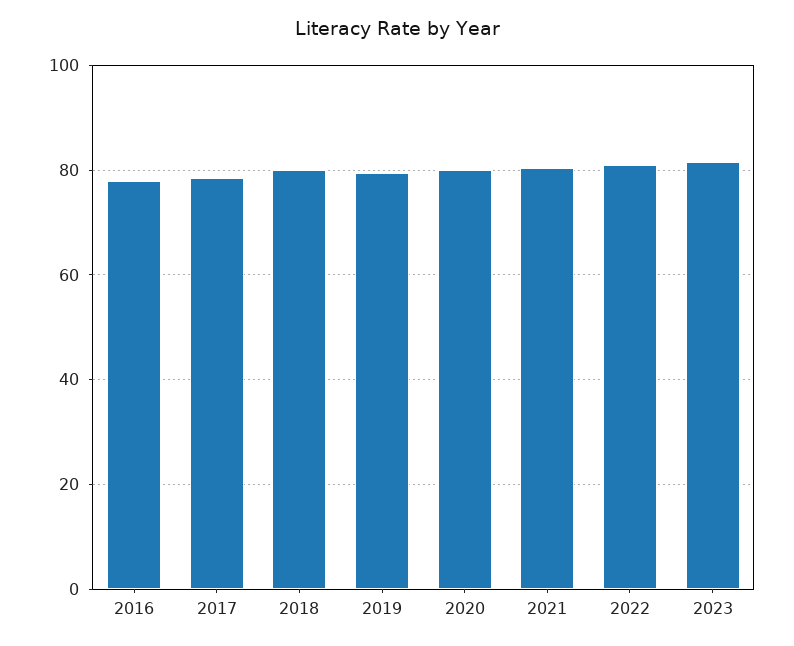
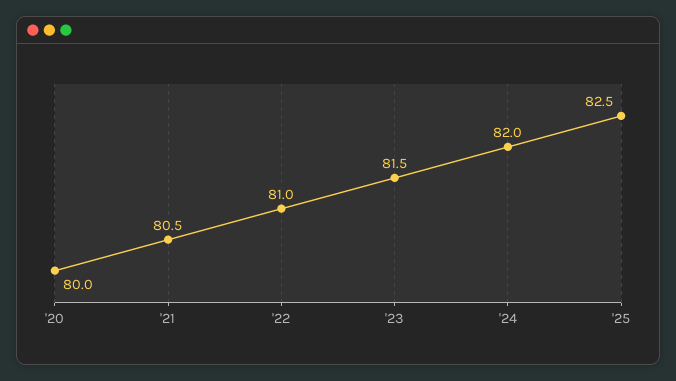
2016: 78 -> none
2017: 78 -> none
2018: 80 -> none
2019: 80 -> none
'24: none -> 82
'25: none -> 82.5

